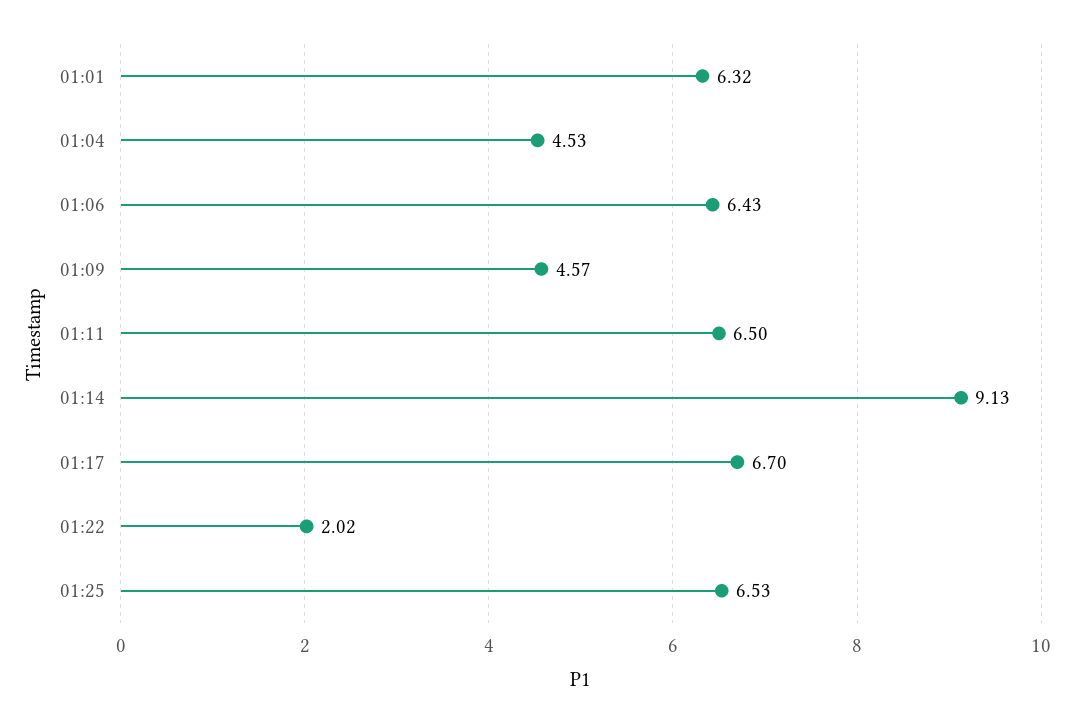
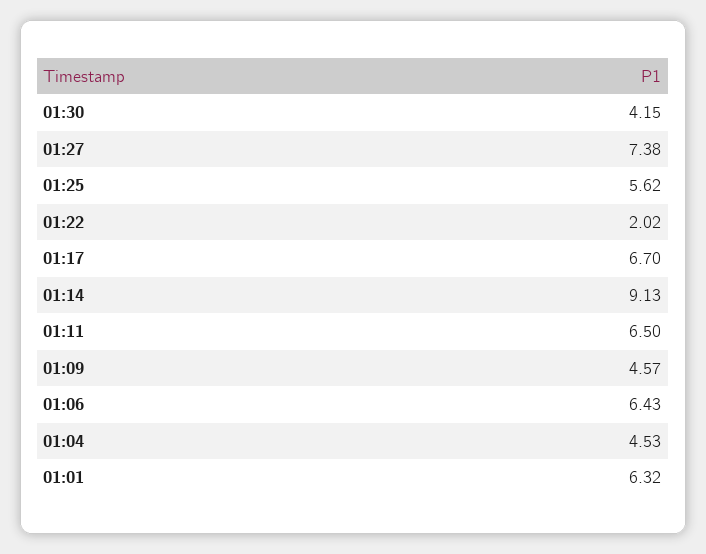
01:25: 6.53 -> 5.62
01:30: none -> 4.15
01:27: none -> 7.38

